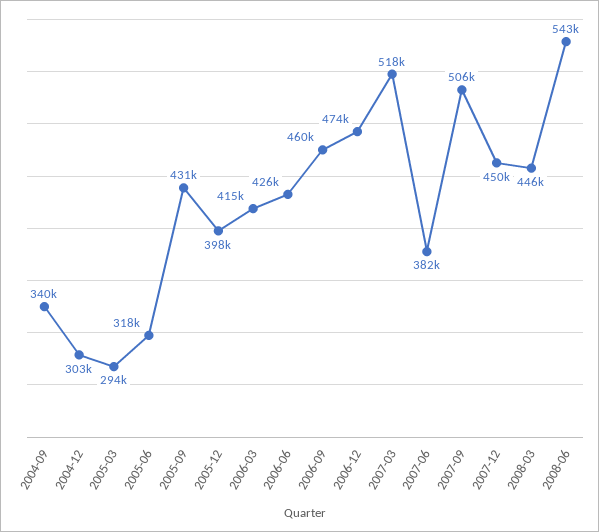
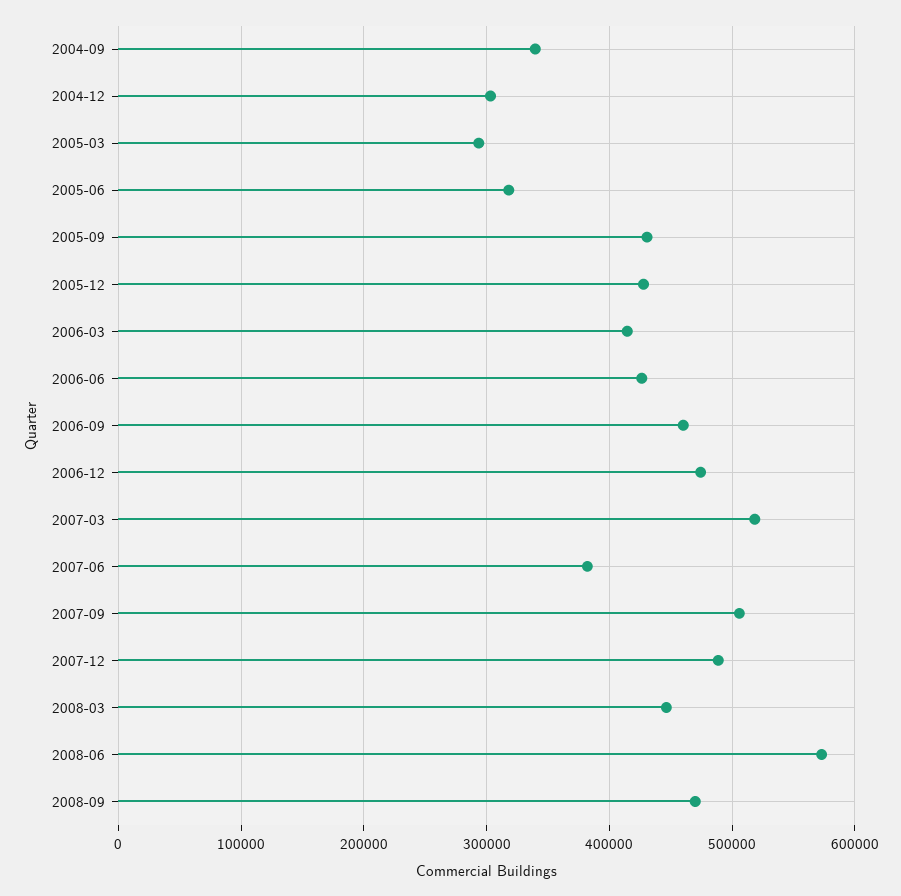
2005-12: 398000 -> 430000
2007-12: 450000 -> 490000
2008-06: 543000 -> 570000
2008-09: none -> 470000

